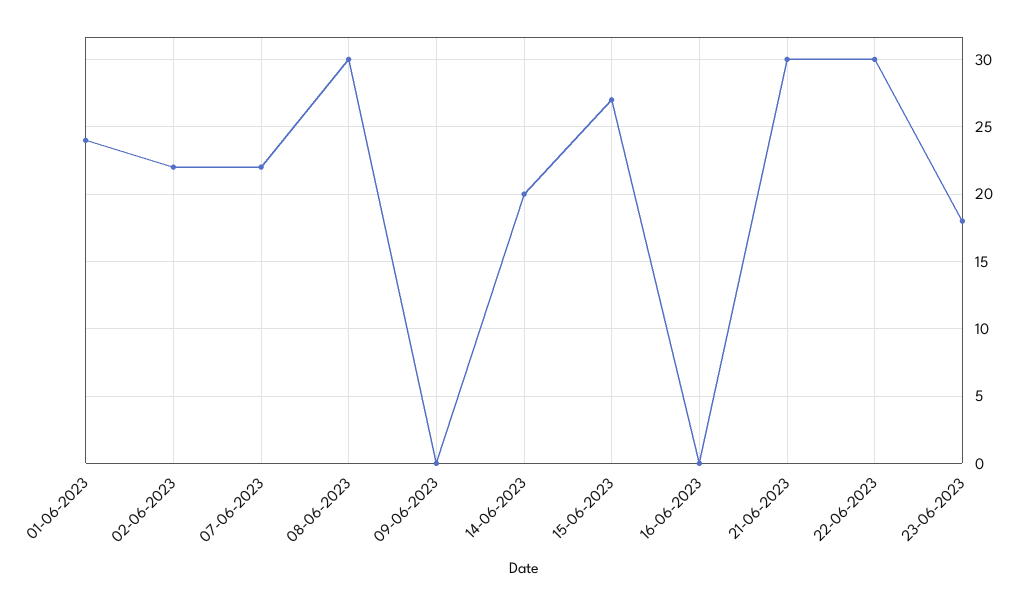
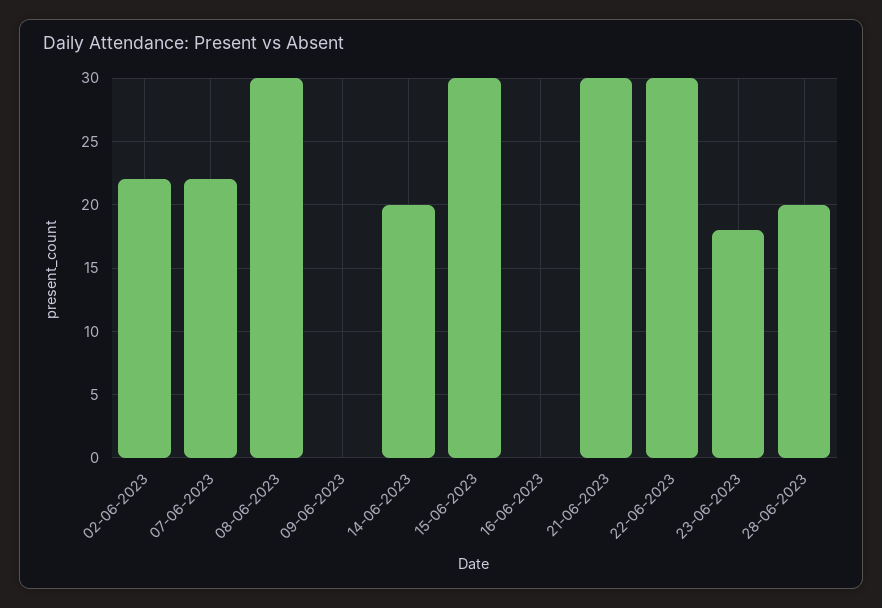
01-06-2023: 24 -> none
15-06-2023: 27 -> 30
28-06-2023: none -> 20

